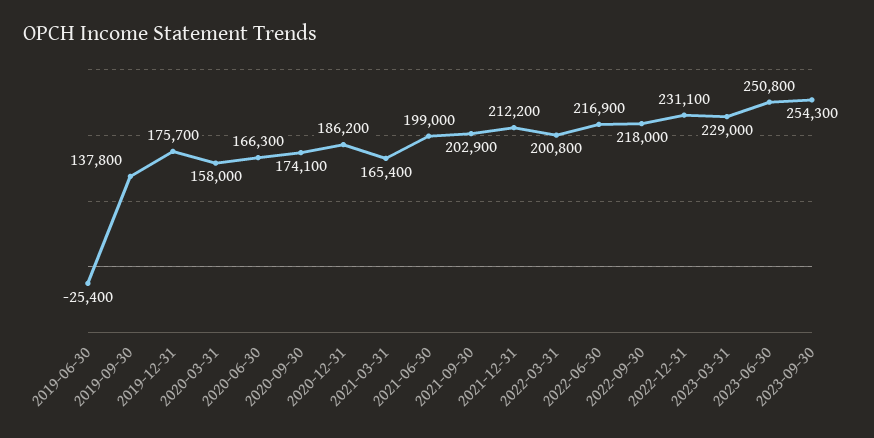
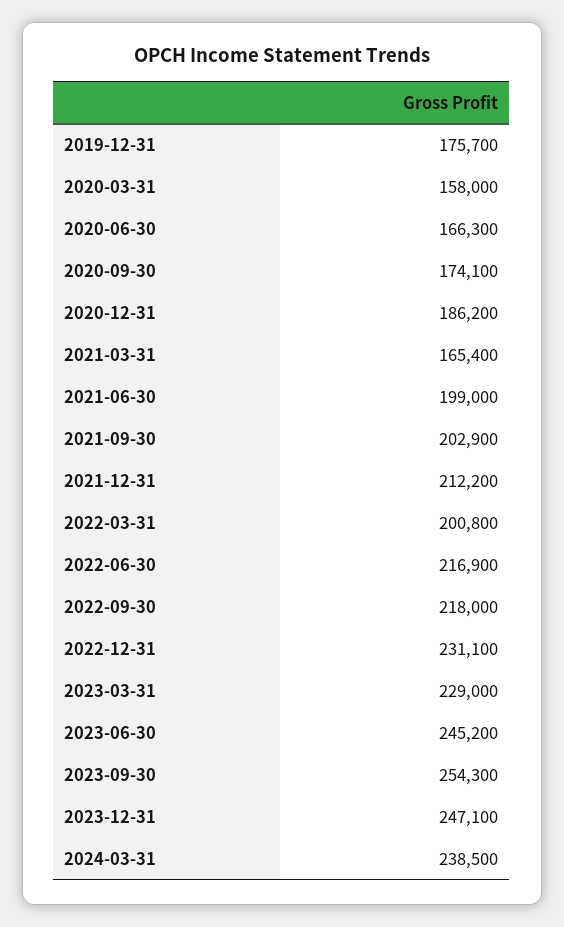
2019-06-30: -25400 -> none
2019-09-30: 137800 -> none
2023-06-30: 250800 -> 245200
2023-12-31: none -> 247100
2024-03-31: none -> 238500

